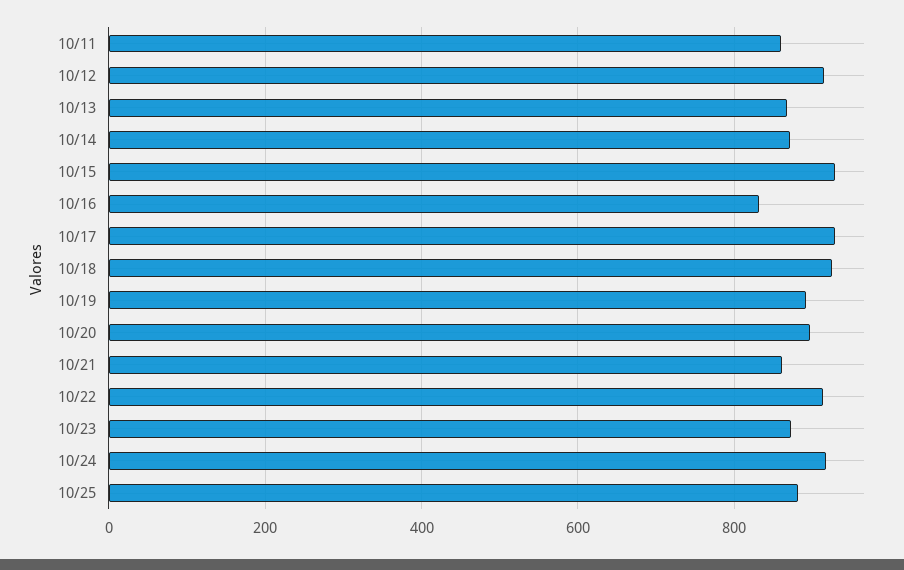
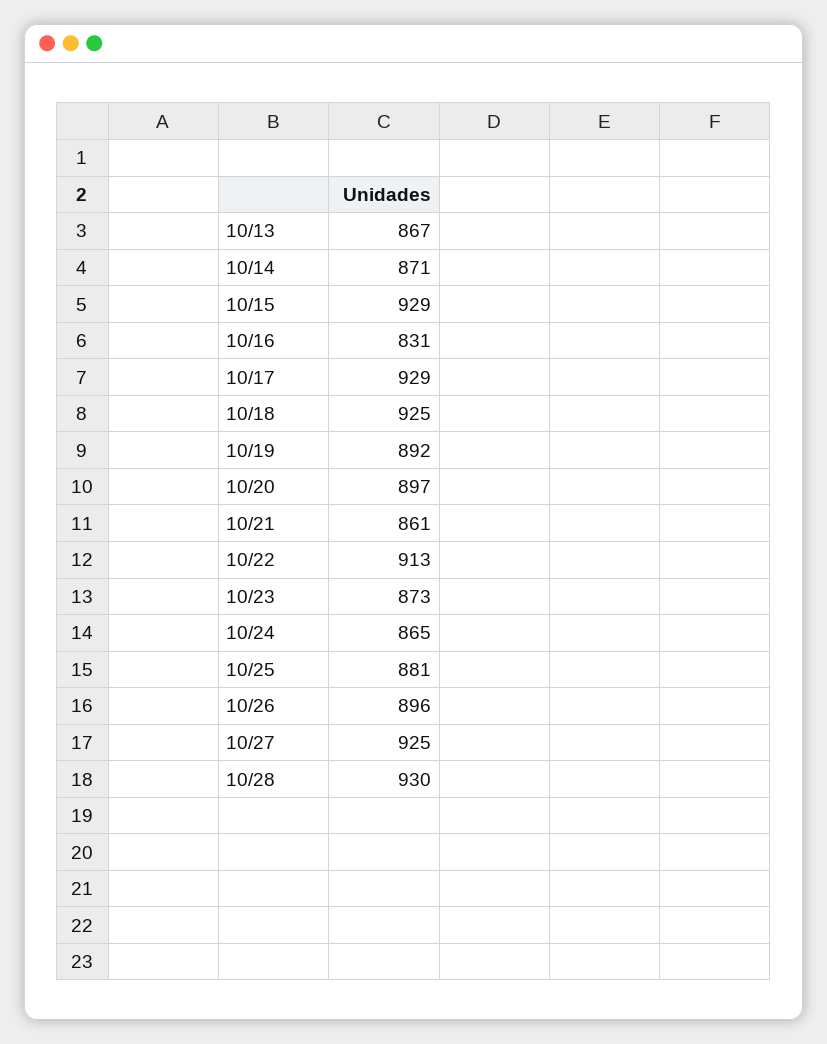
10/11: 860 -> none
10/12: 920 -> none
10/24: 920 -> 865
10/26: none -> 896
10/27: none -> 925
10/28: none -> 930

